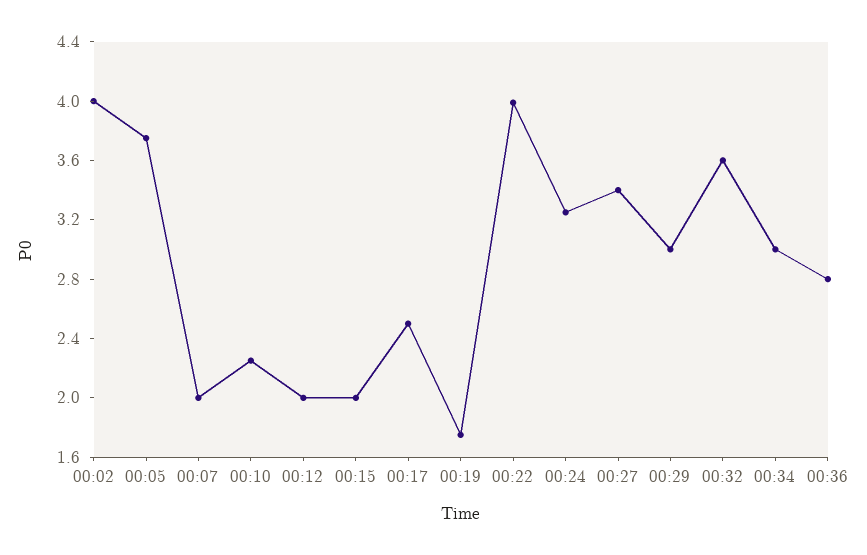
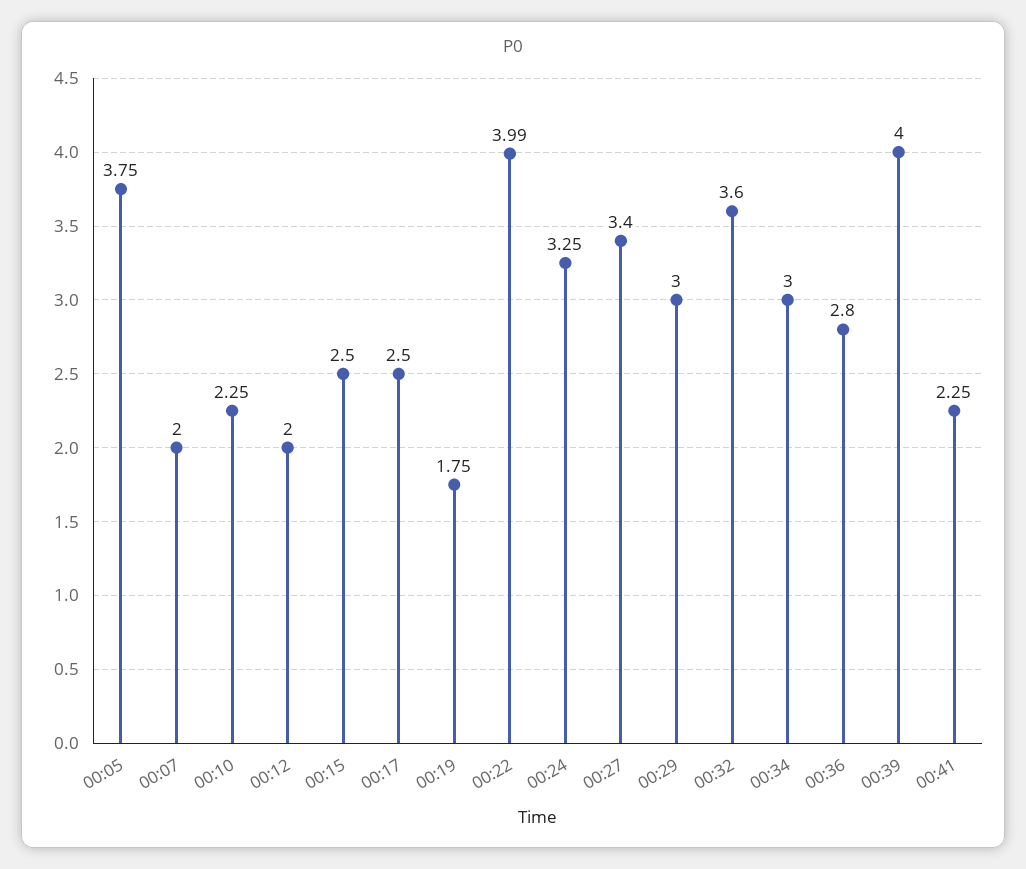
00:02: 4 -> none
00:15: 2 -> 2.5
00:39: none -> 4
00:41: none -> 2.25

